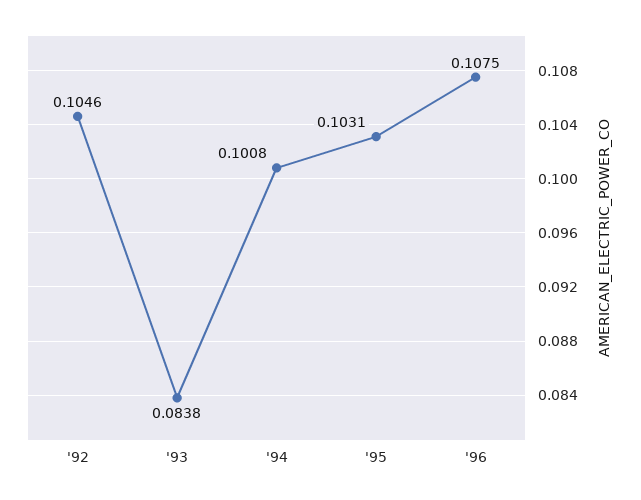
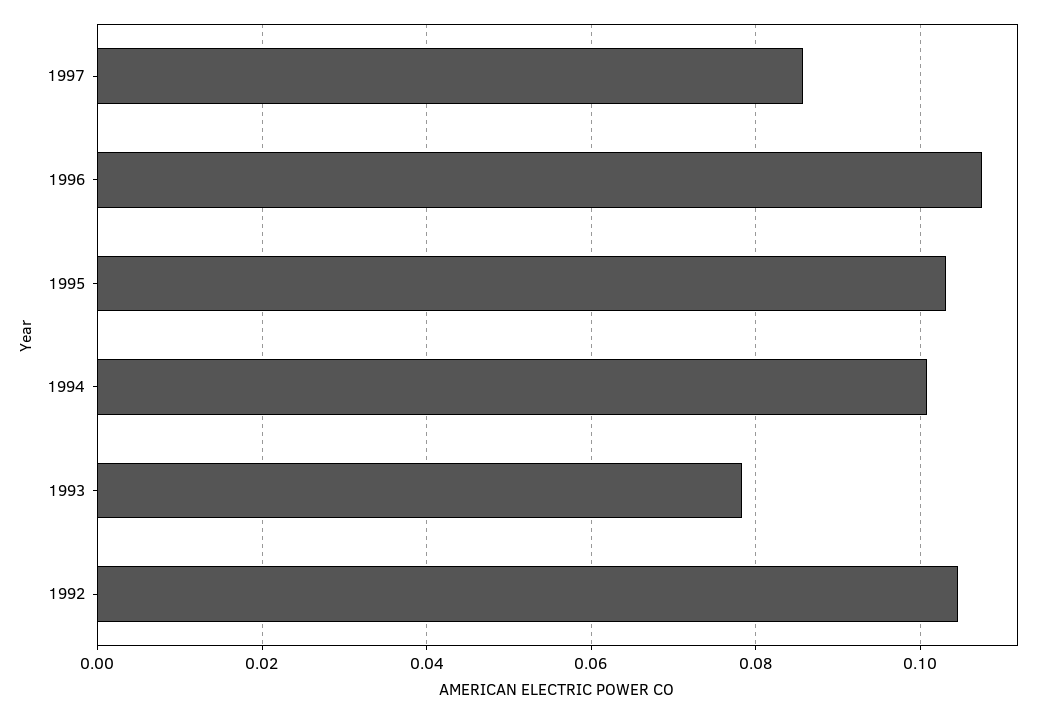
'93: 0.0838 -> 0.078
1997: none -> 0.086

